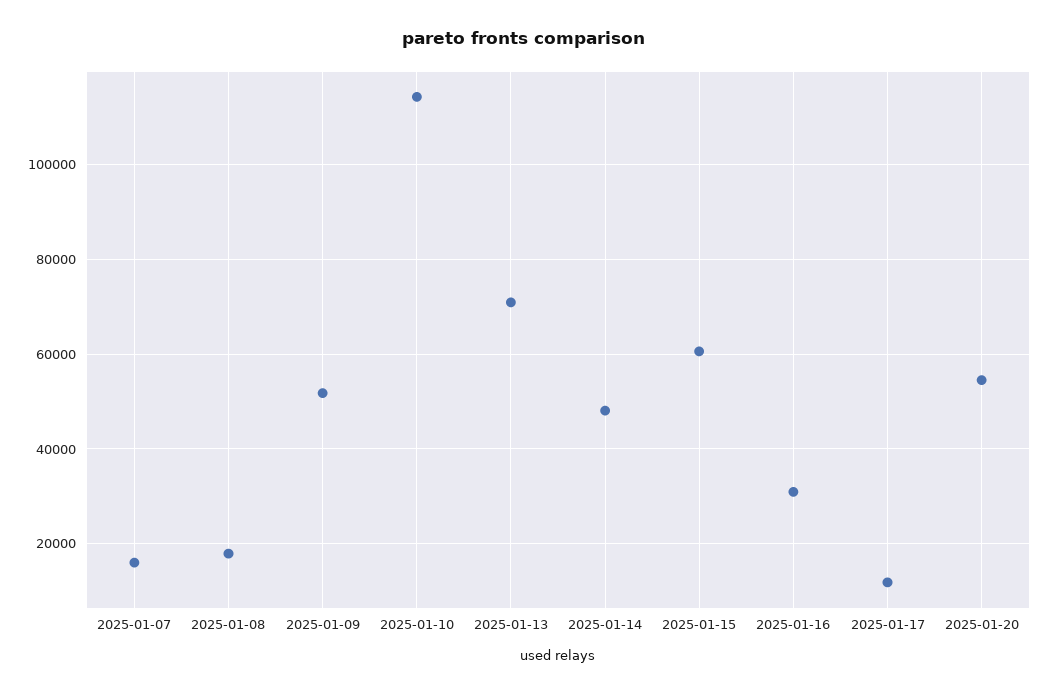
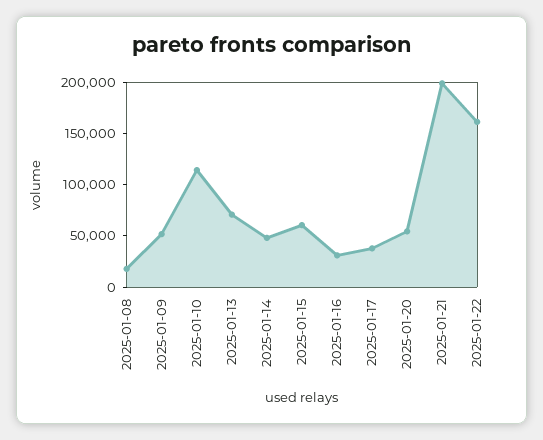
2025-01-07: 16000 -> none
2025-01-17: 12000 -> 40000
2025-01-21: none -> 200000
2025-01-22: none -> 160000

